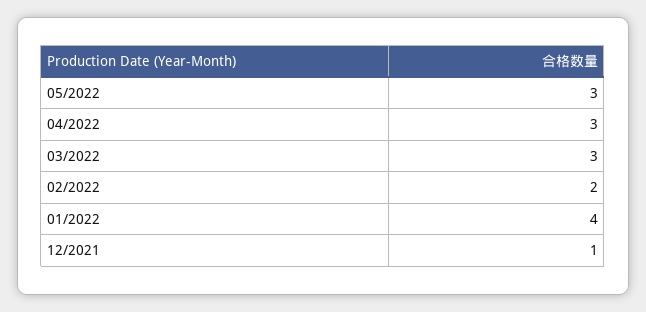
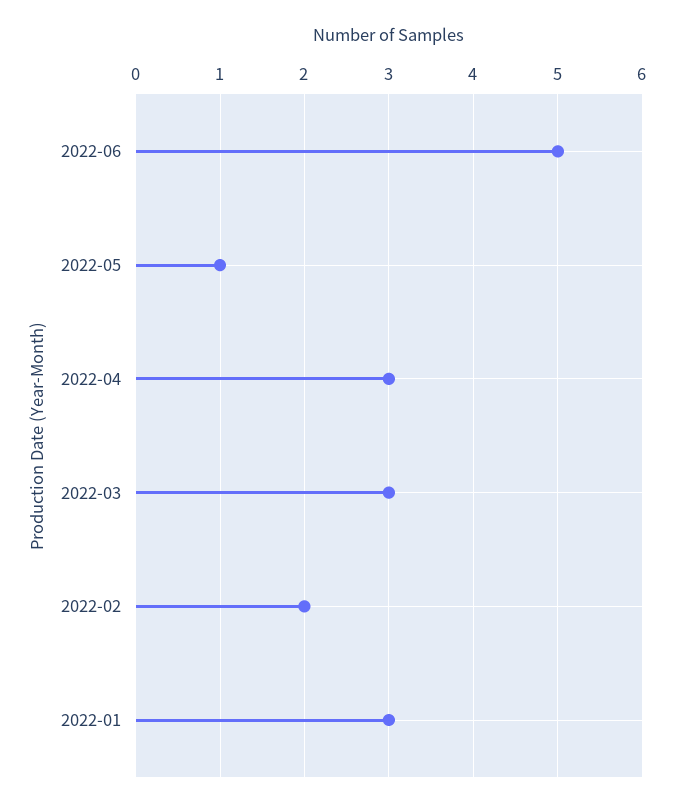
05/2022: 3 -> 1
01/2022: 4 -> 3
12/2021: 1 -> none
2022-06: none -> 5

